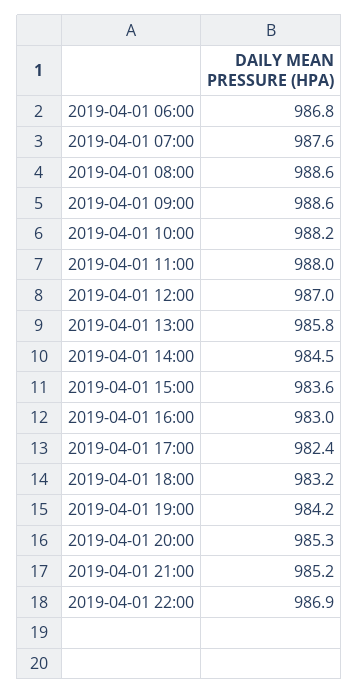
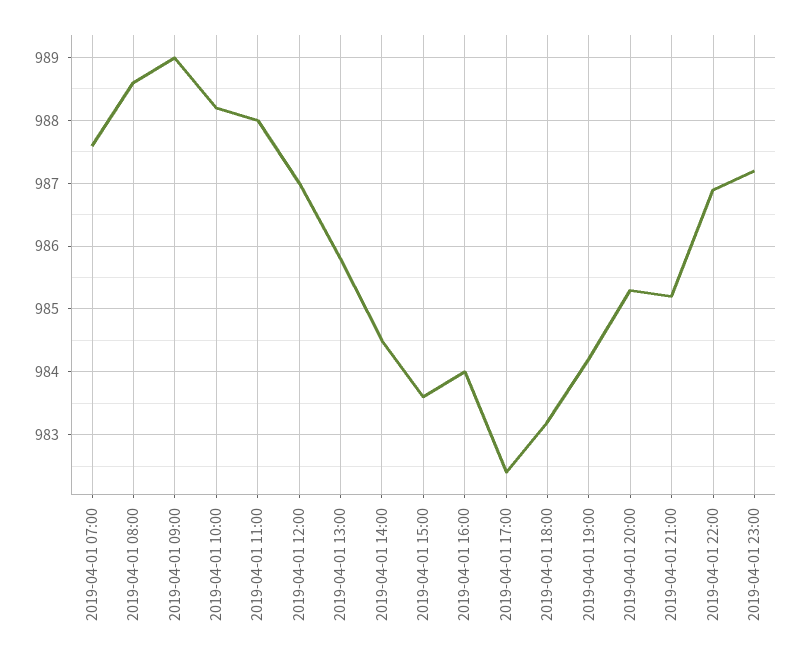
2019-04-01 06:00: 986.8 -> none
2019-04-01 09:00: 988.6 -> 989
2019-04-01 16:00: 983 -> 984
2019-04-01 23:00: none -> 987.2

